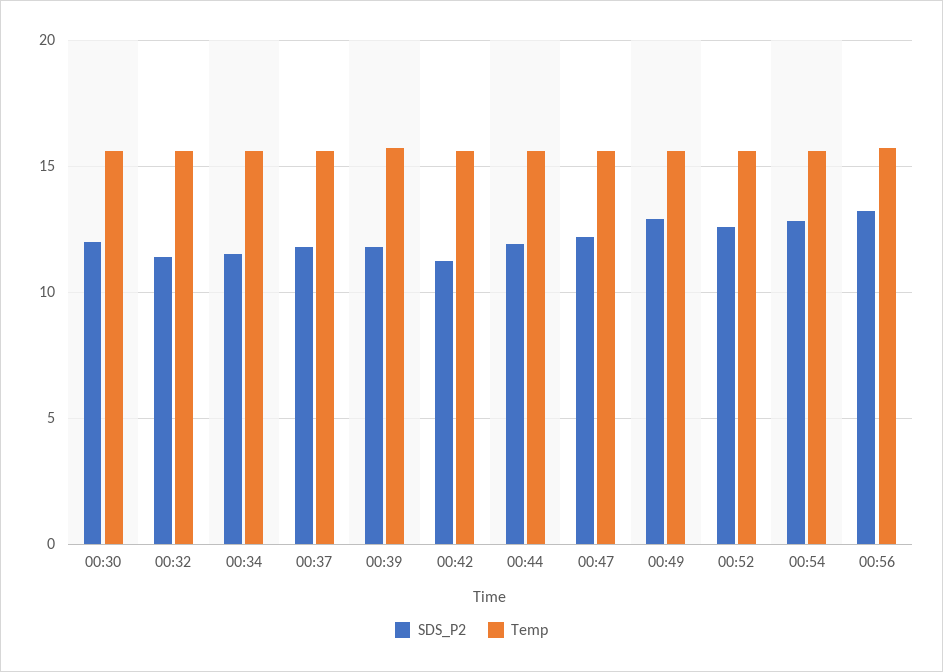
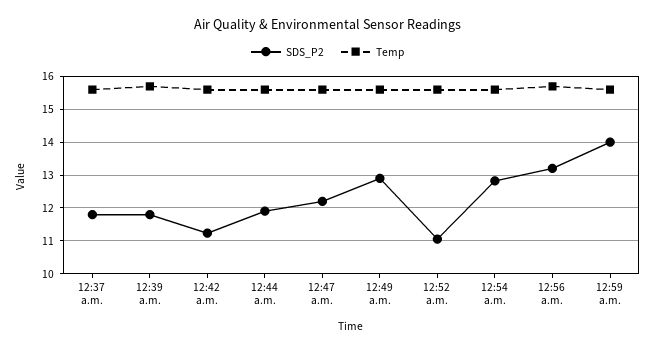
SDS_P2, 00:30: 12 -> none
Temp, 00:30: 15.5 -> none
SDS_P2, 00:32: 11.5 -> none
Temp, 00:32: 15.5 -> none
SDS_P2, 00:34: 11.5 -> none
Temp, 00:34: 15.5 -> none
SDS_P2, 00:52: 12.5 -> 11
SDS_P2, 12:59 a.m.: none -> 14
Temp, 12:59 a.m.: none -> 15.6

